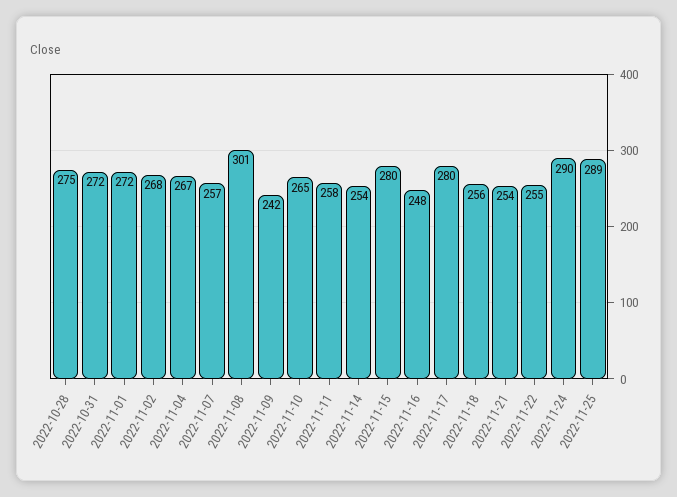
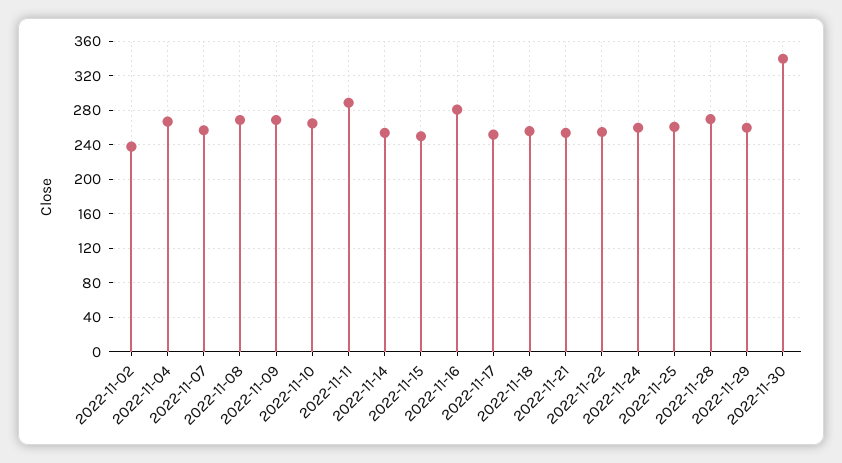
2022-10-28: 275 -> none
2022-10-31: 272 -> none
2022-11-01: 272 -> none
2022-11-02: 268 -> 240
2022-11-08: 301 -> 270
2022-11-09: 242 -> 270
2022-11-11: 258 -> 290
2022-11-15: 280 -> 250
2022-11-16: 248 -> 280
2022-11-17: 280 -> 250
2022-11-24: 290 -> 260
2022-11-25: 289 -> 260
2022-11-28: none -> 270
2022-11-29: none -> 260
2022-11-30: none -> 340

